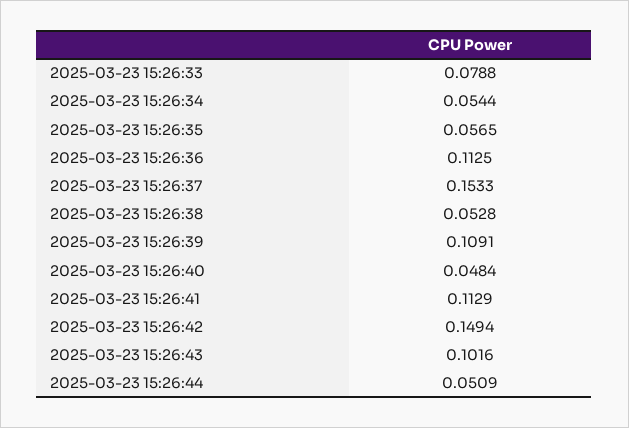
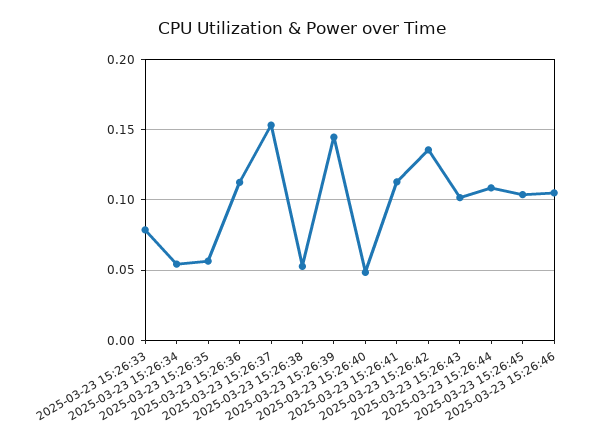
2025-03-23 15:26:39: 0.1091 -> 0.145
2025-03-23 15:26:42: 0.1494 -> 0.135
2025-03-23 15:26:44: 0.0509 -> 0.11
2025-03-23 15:26:45: none -> 0.105
2025-03-23 15:26:46: none -> 0.105

